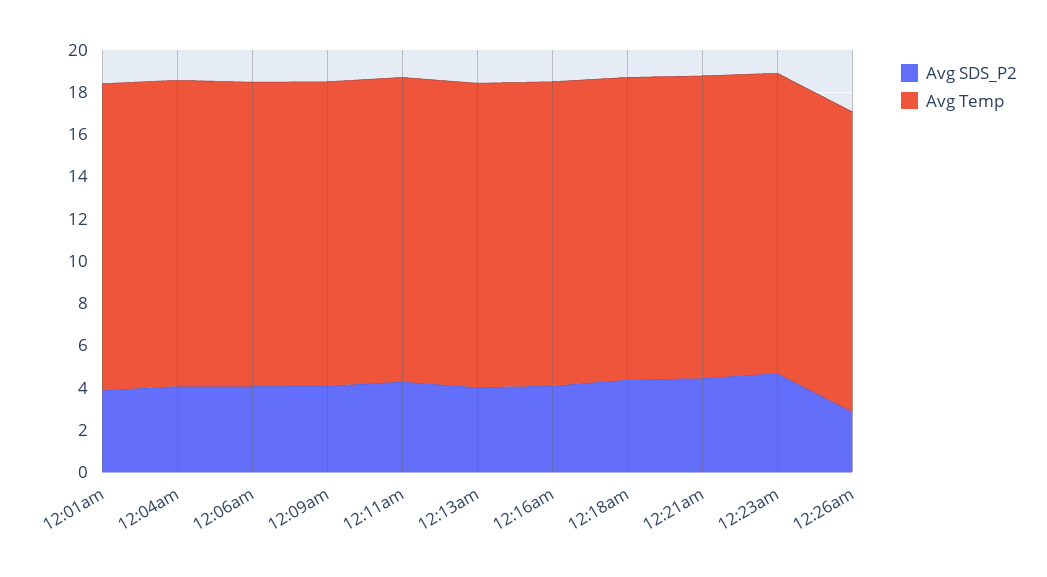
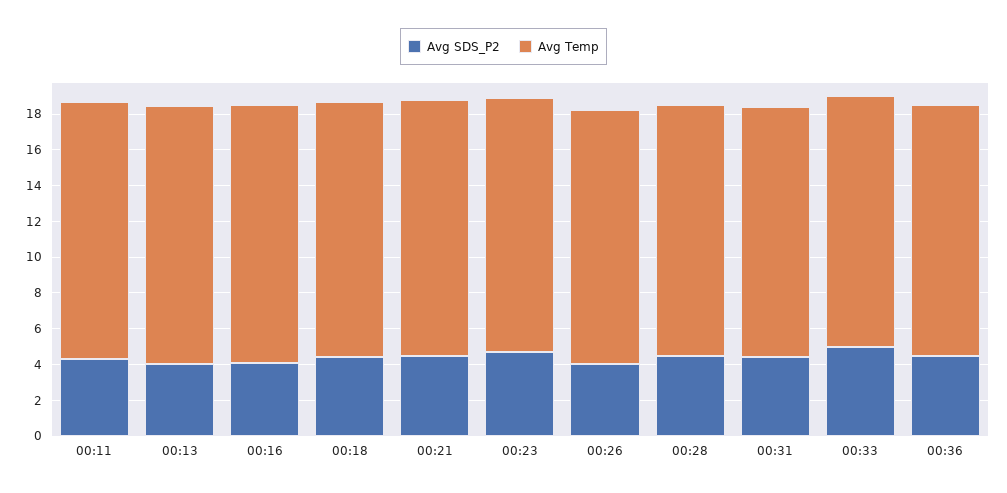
Avg SDS_P2, 12:01am: 4 -> none
Avg Temp, 12:01am: 14.5 -> none
Avg SDS_P2, 12:04am: 4 -> none
Avg Temp, 12:04am: 14.5 -> none
Avg SDS_P2, 12:06am: 4 -> none
Avg Temp, 12:06am: 14.5 -> none
Avg SDS_P2, 12:09am: 4 -> none
Avg Temp, 12:09am: 14.5 -> none
Avg SDS_P2, 12:26am: 3 -> 4
Avg SDS_P2, 00:28: none -> 4.5
Avg Temp, 00:28: none -> 14
Avg SDS_P2, 00:31: none -> 4.5
Avg Temp, 00:31: none -> 14
Avg SDS_P2, 00:33: none -> 5
Avg Temp, 00:33: none -> 14
Avg SDS_P2, 00:36: none -> 4.5
Avg Temp, 00:36: none -> 14

